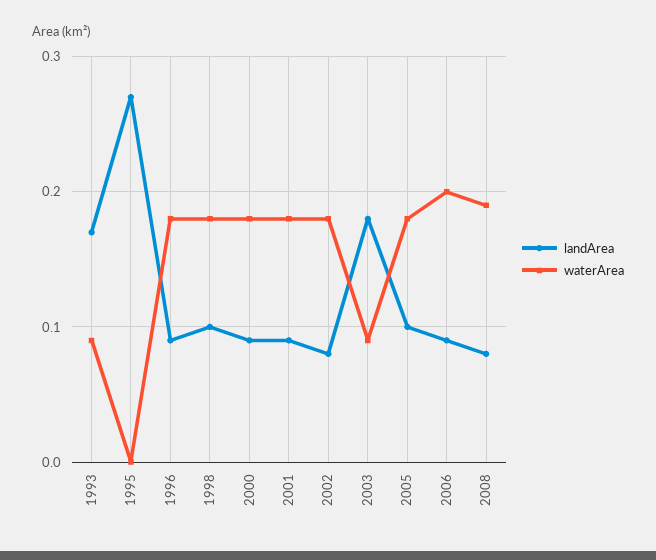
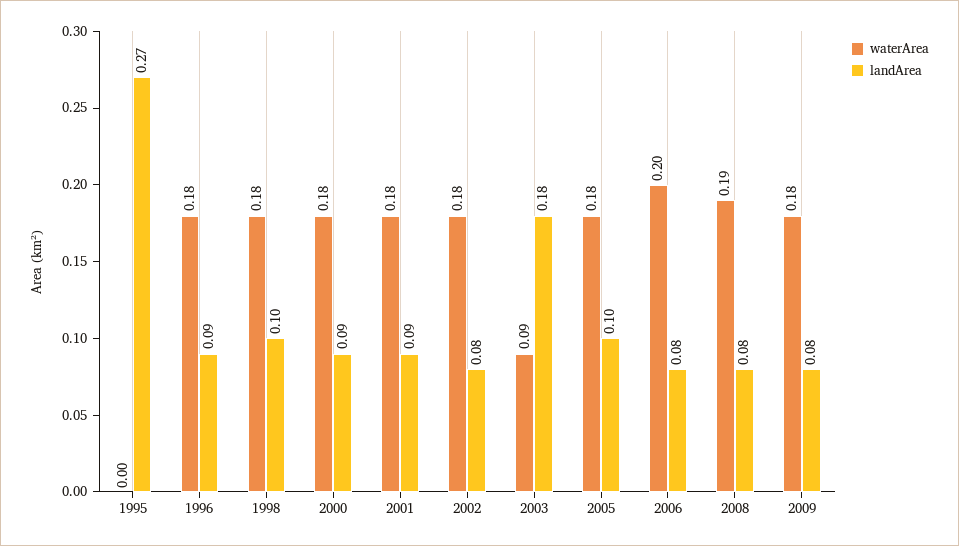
landArea, 1993: 0.17 -> none
waterArea, 1993: 0.09 -> none
landArea, 2006: 0.09 -> 0.08
waterArea, 2009: none -> 0.18
landArea, 2009: none -> 0.08

